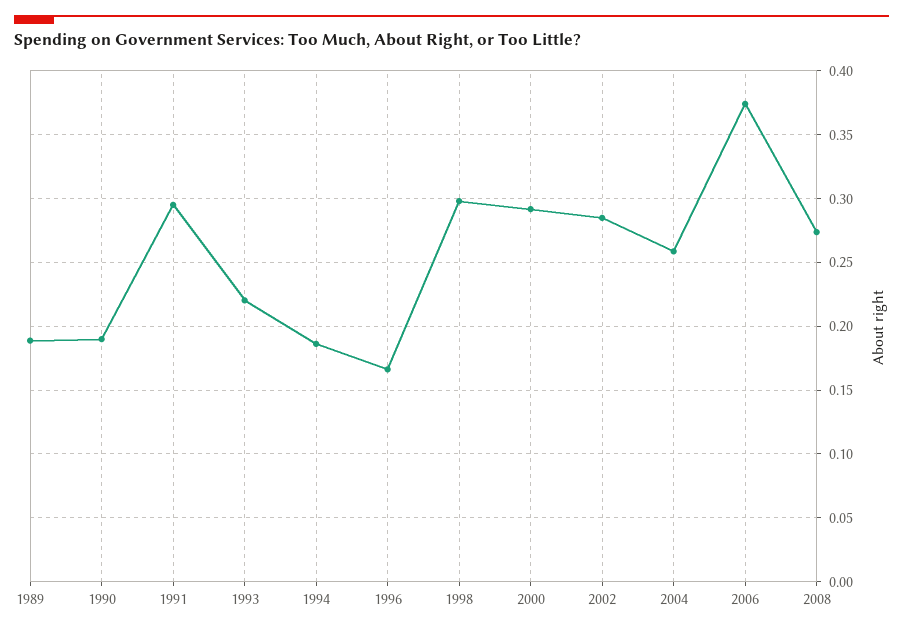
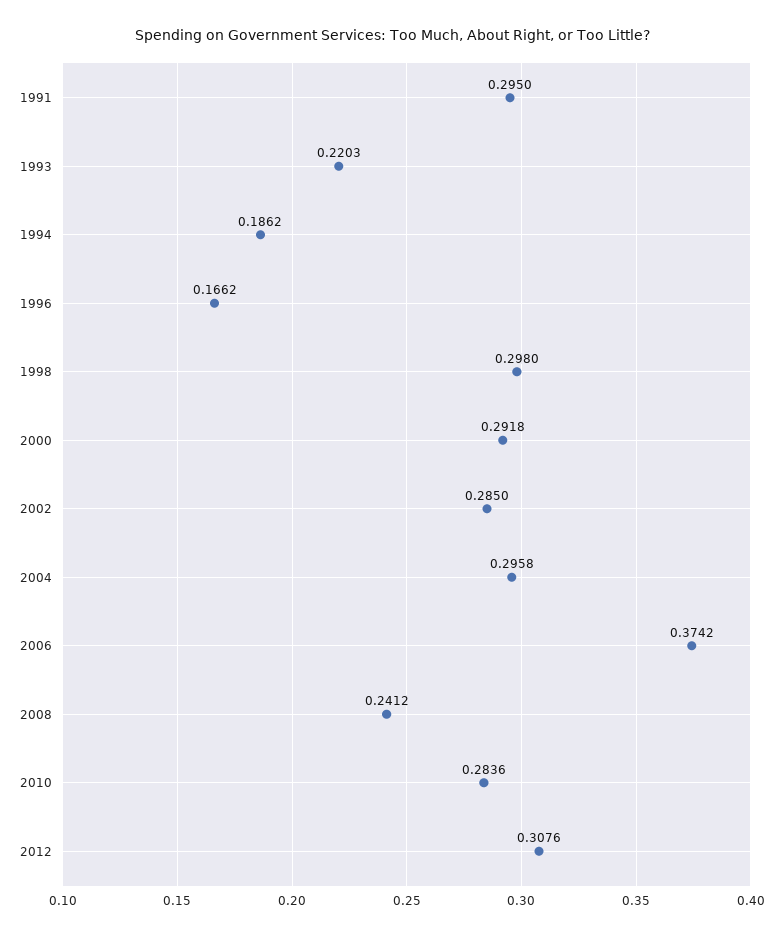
1989: 0.19 -> none
1990: 0.19 -> none
2004: 0.26 -> 0.2958
2008: 0.275 -> 0.2412
2010: none -> 0.2836
2012: none -> 0.3076

